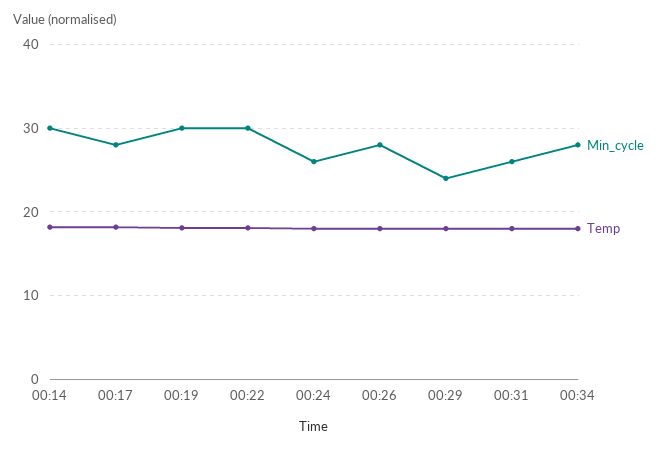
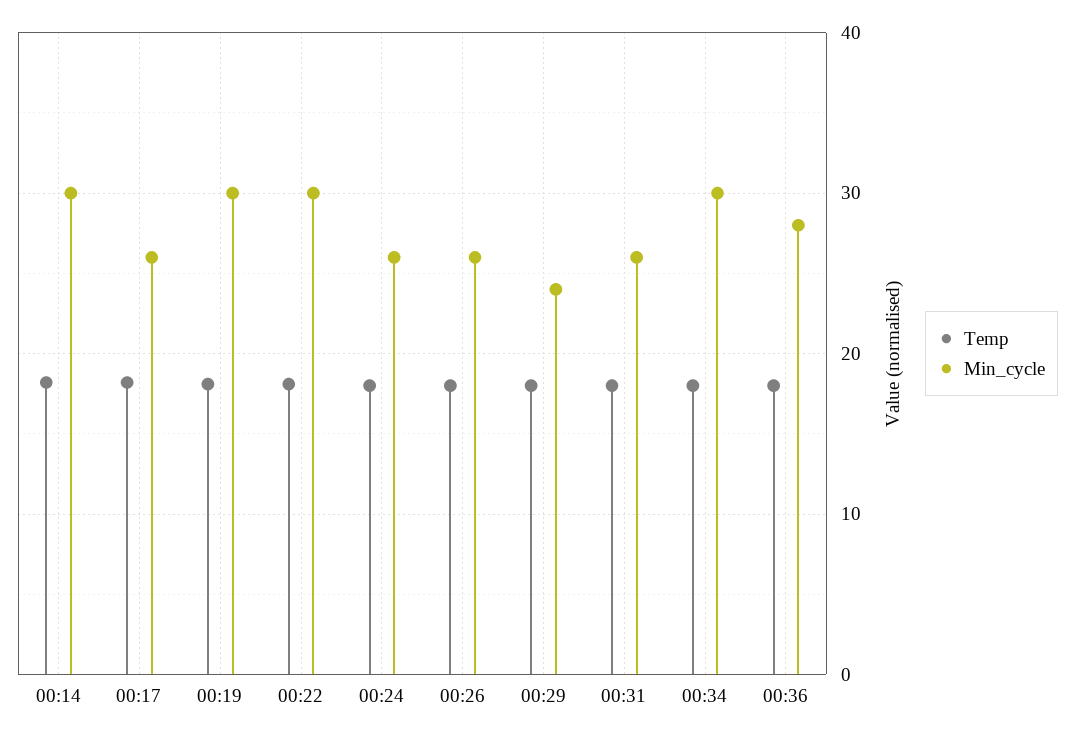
Min_cycle, 00:17: 28 -> 26
Min_cycle, 00:26: 28 -> 26
Min_cycle, 00:34: 28 -> 30
Temp, 00:36: none -> 18
Min_cycle, 00:36: none -> 28

